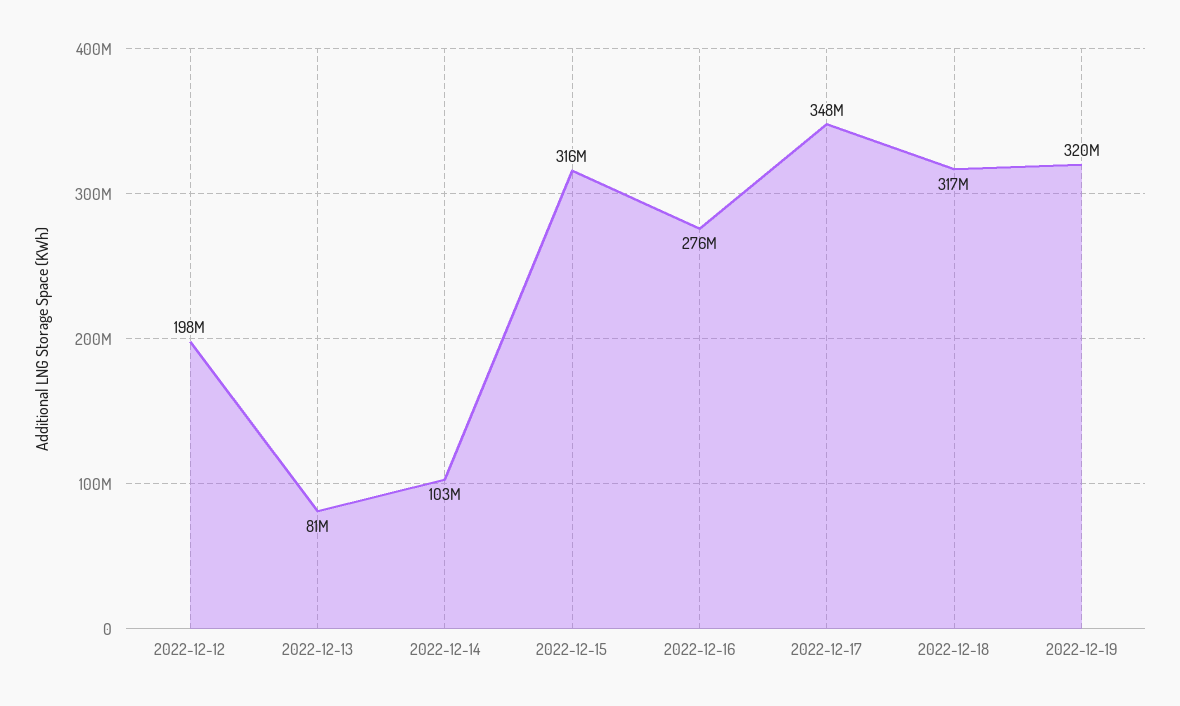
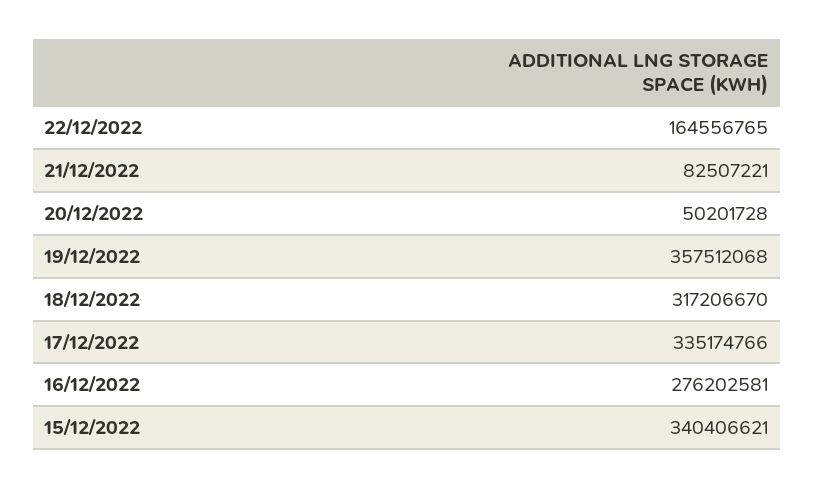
2022-12-12: 198000000 -> none
2022-12-13: 81000000 -> none
2022-12-14: 103000000 -> none
2022-12-15: 316000000 -> 340406621
2022-12-17: 348000000 -> 335174766
2022-12-19: 320000000 -> 357512068
22/12/2022: none -> 164556765
21/12/2022: none -> 82507221
20/12/2022: none -> 50201728

